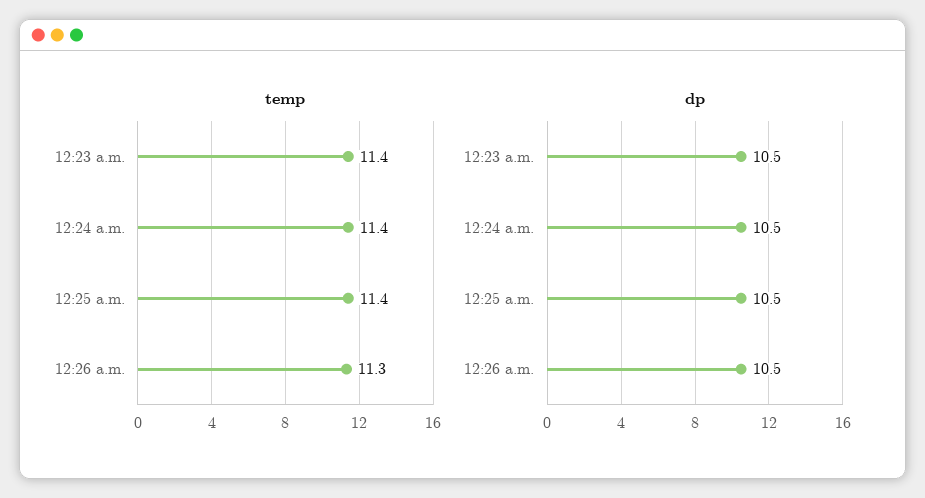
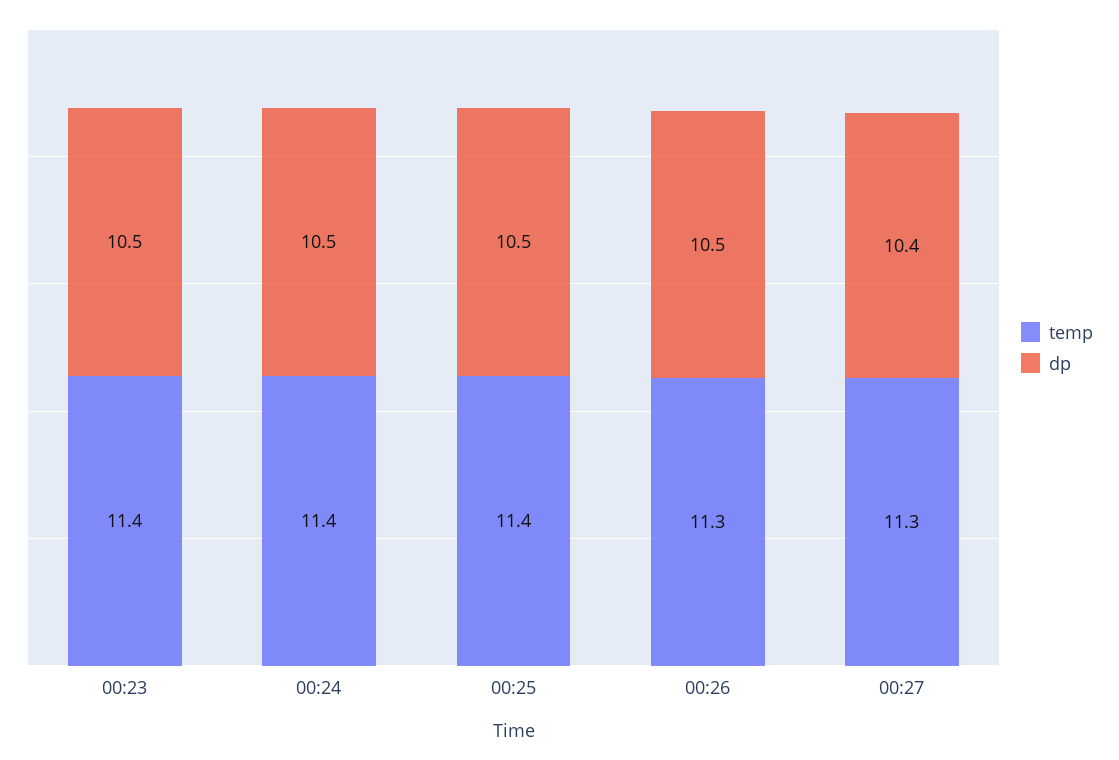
temp, 00:27: none -> 11.3
dp, 00:27: none -> 10.4

